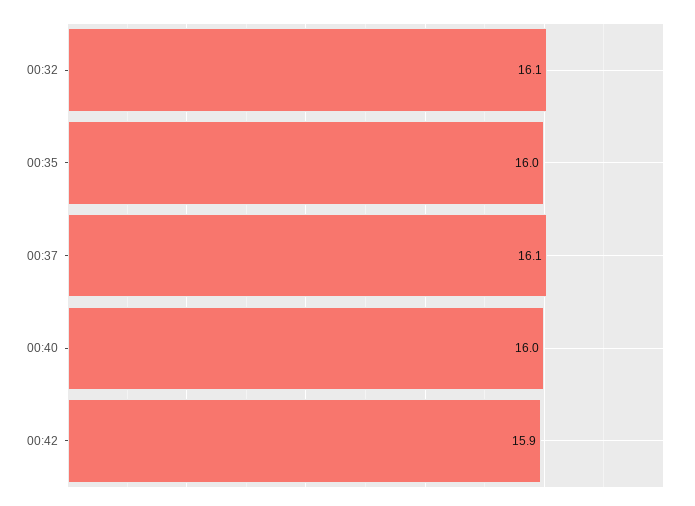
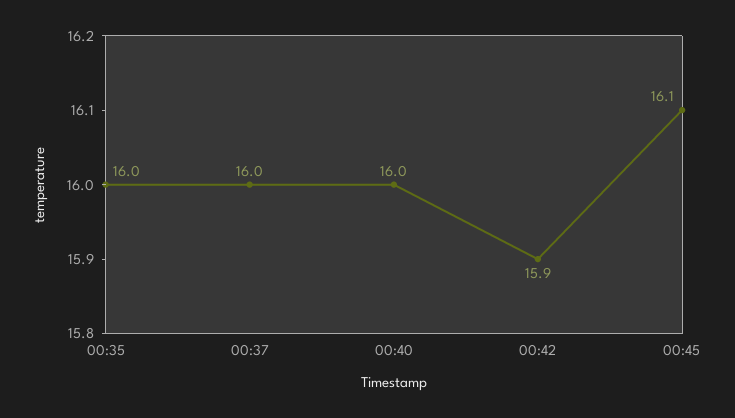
00:32: 16.1 -> none
00:37: 16.1 -> 16
00:45: none -> 16.1

